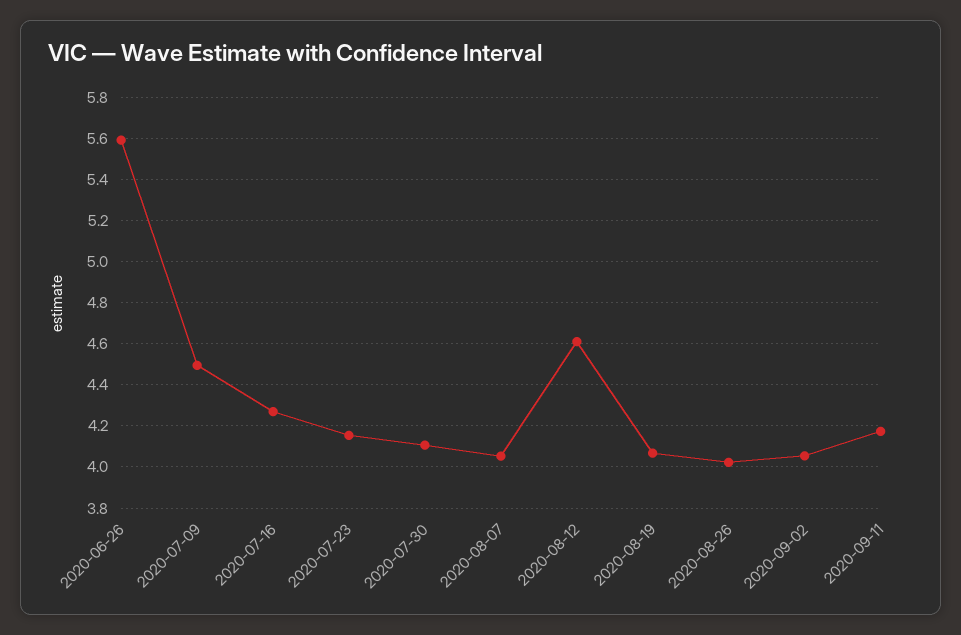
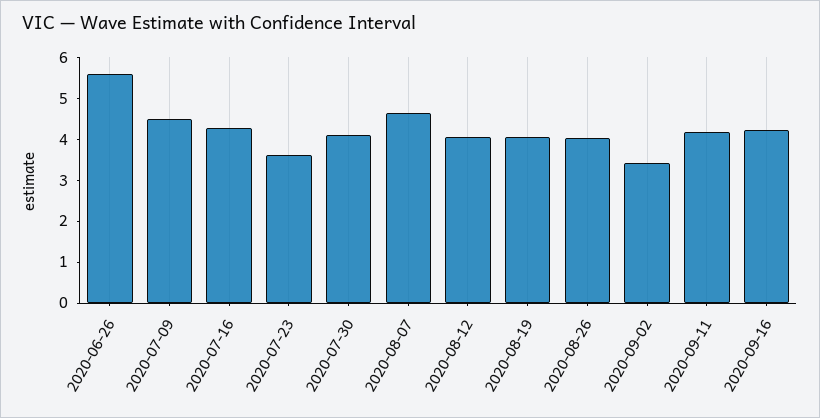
2020-07-23: 4.15 -> 3.6
2020-08-07: 4.05 -> 4.6
2020-08-12: 4.6 -> 4
2020-09-02: 4.05 -> 3.4
2020-09-16: none -> 4.2

